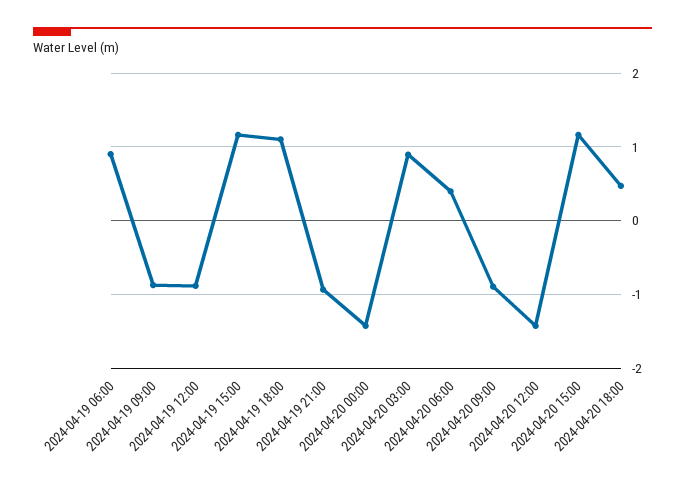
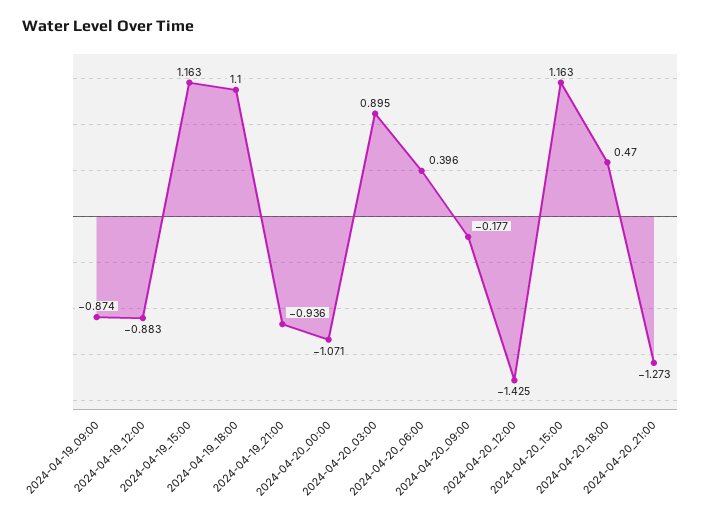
2024-04-19 06:00: 0.9 -> none
2024-04-20 00:00: -1.4 -> -1.071
2024-04-20 09:00: -0.9 -> -0.177
2024-04-20_21:00: none -> -1.273

